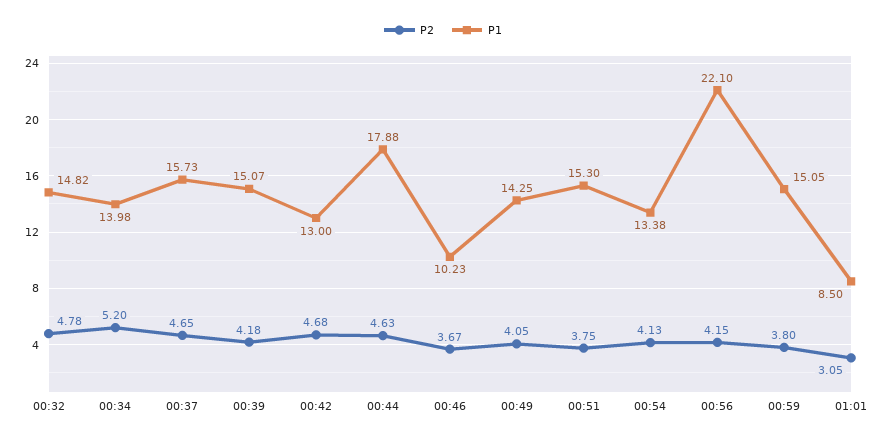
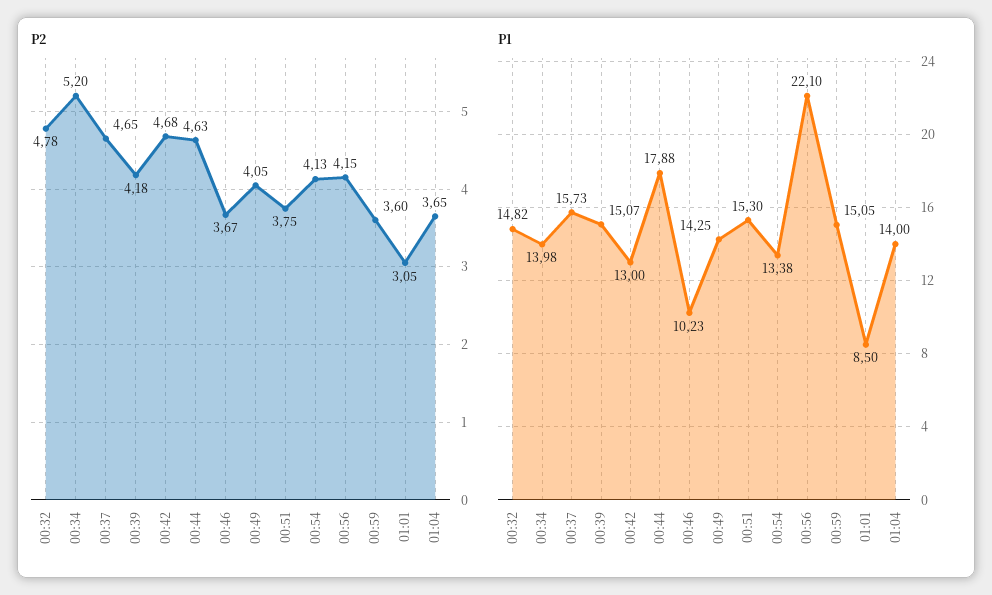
P2, 00:59: 3.8 -> 3.6
P2, 01:04: none -> 3.65
P1, 01:04: none -> 14

